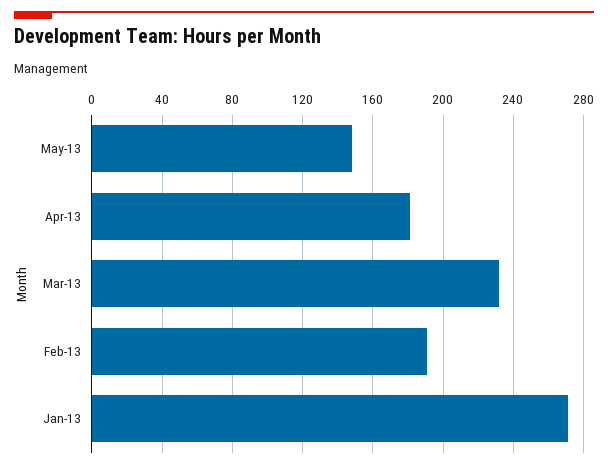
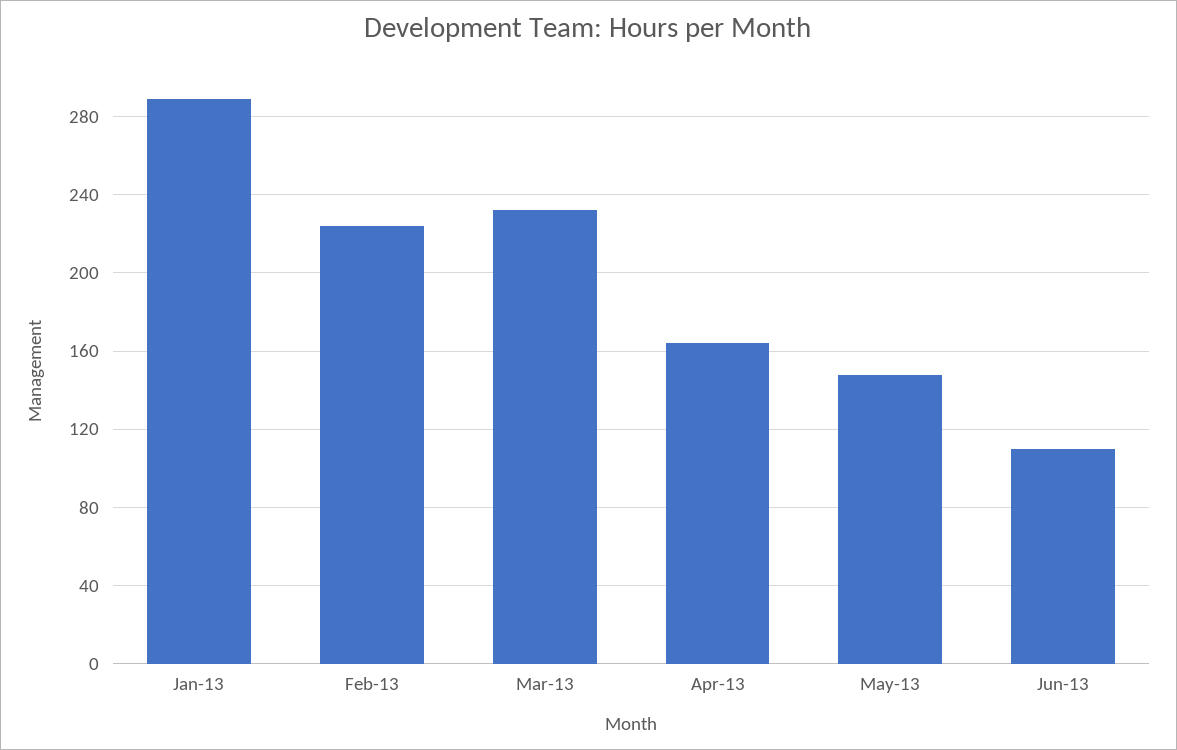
Apr-13: 180 -> 165
Feb-13: 190 -> 225
Jan-13: 270 -> 290
Jun-13: none -> 110

